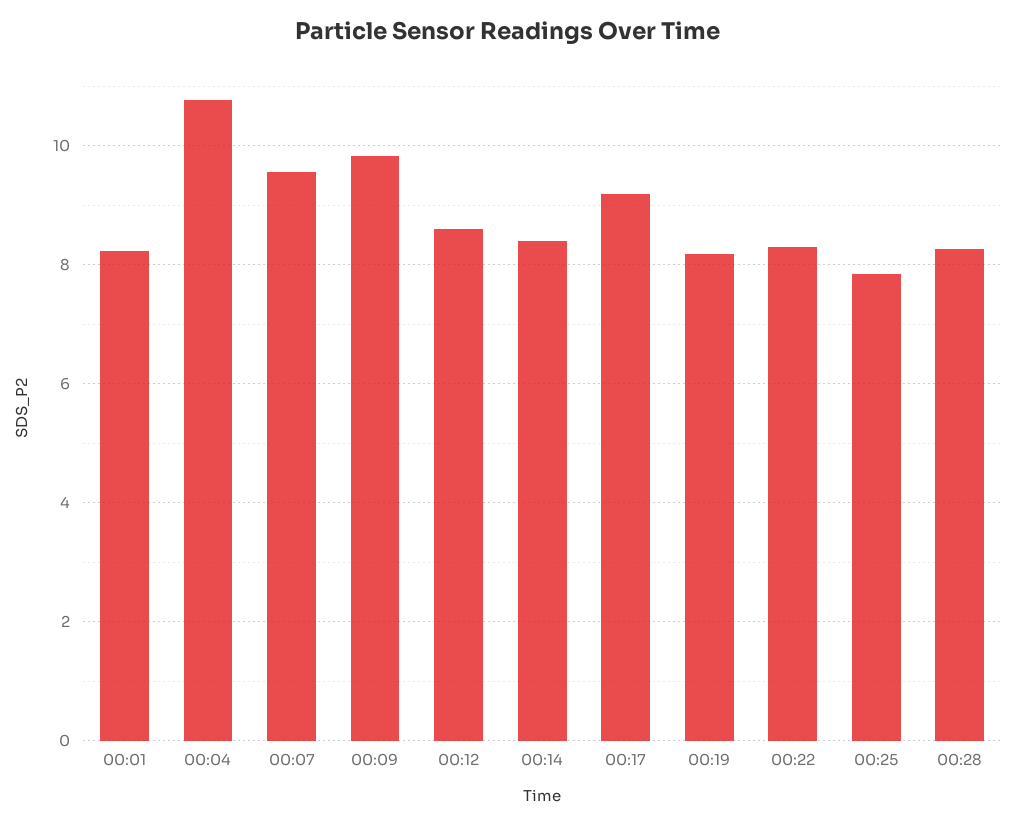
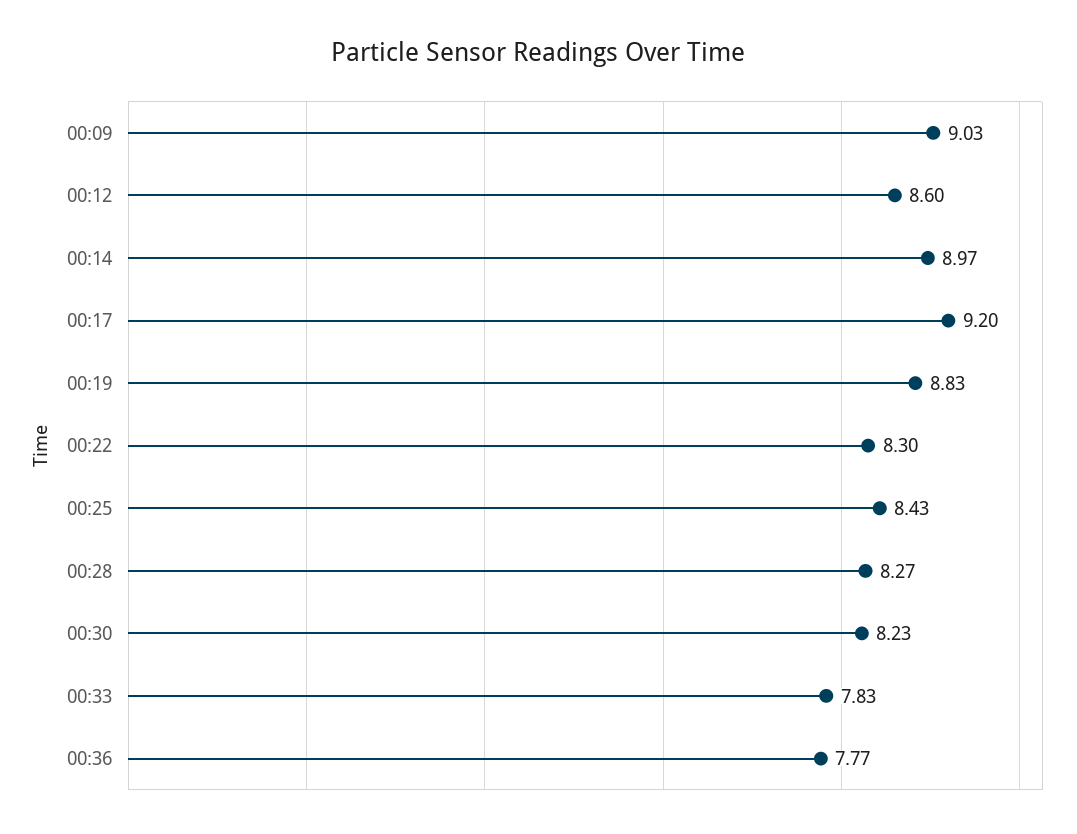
00:01: 8.2 -> none
00:04: 10.8 -> none
00:07: 9.6 -> none
00:09: 9.8 -> 9.03
00:14: 8.4 -> 8.97
00:19: 8.2 -> 8.83
00:25: 7.8 -> 8.43
00:30: none -> 8.23
00:33: none -> 7.83
00:36: none -> 7.77

